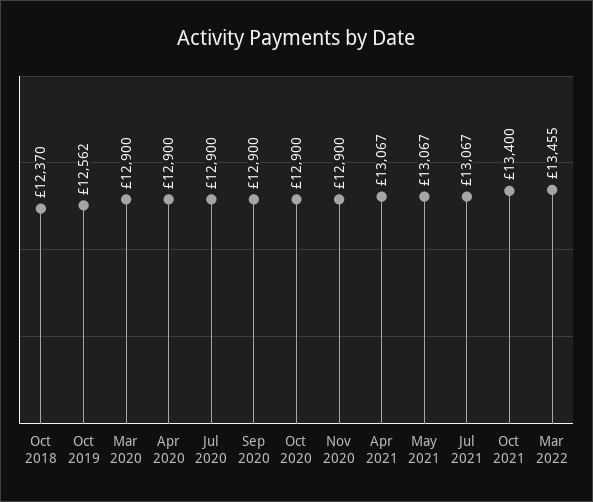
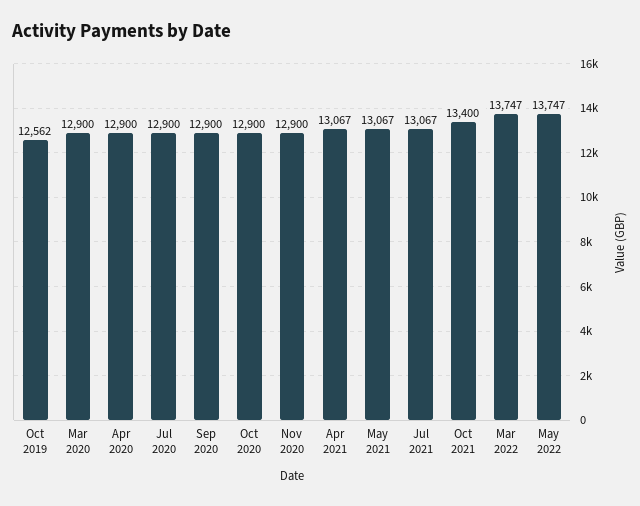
Oct 2018: 12370 -> none
Mar 2022: 13455 -> 13747
May 2022: none -> 13747

